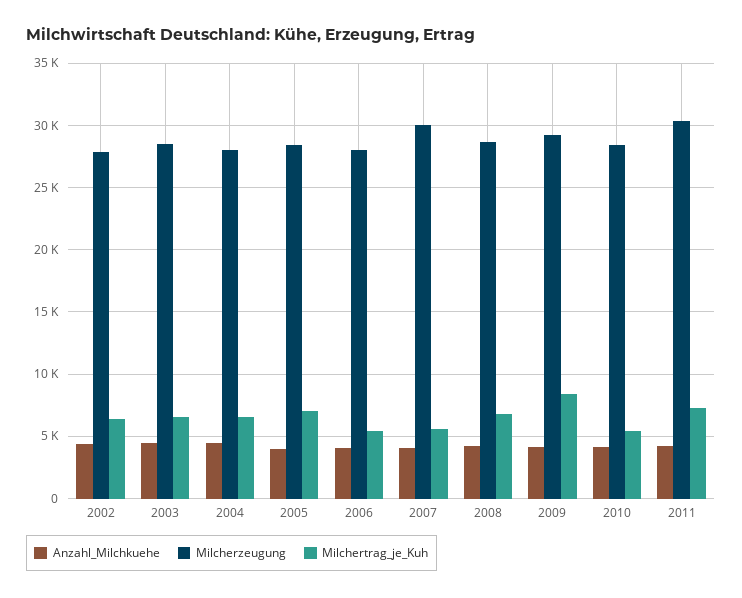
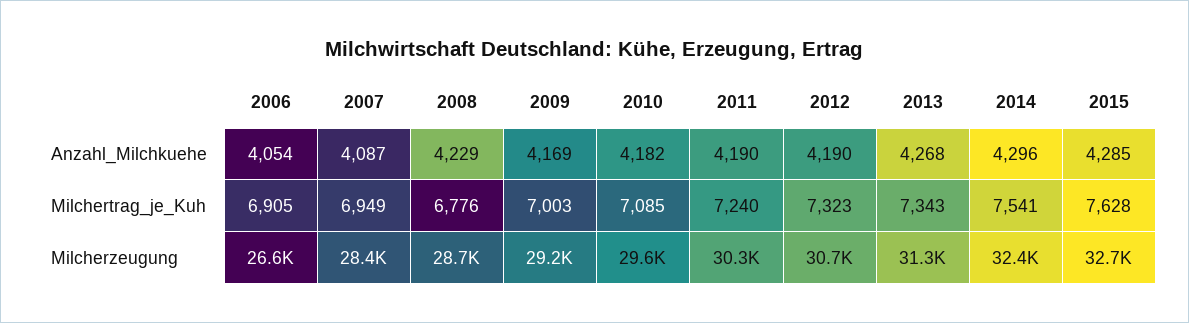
Anzahl_Milchkuehe, 2002: 4500 -> none
Milcherzeugung, 2002: 28000 -> none
Milchertrag_je_Kuh, 2002: 6500 -> none
Anzahl_Milchkuehe, 2003: 4500 -> none
Milcherzeugung, 2003: 28500 -> none
Milchertrag_je_Kuh, 2003: 6500 -> none
Anzahl_Milchkuehe, 2004: 4500 -> none
Milcherzeugung, 2004: 28000 -> none
Milchertrag_je_Kuh, 2004: 6500 -> none
Anzahl_Milchkuehe, 2005: 4000 -> none
Milcherzeugung, 2005: 28500 -> none
Milchertrag_je_Kuh, 2005: 7000 -> none
Milcherzeugung, 2006: 28000 -> 26600
Milchertrag_je_Kuh, 2006: 5500 -> 6905
Milcherzeugung, 2007: 30000 -> 28400
Milchertrag_je_Kuh, 2007: 5500 -> 6949
Milchertrag_je_Kuh, 2009: 8500 -> 7003
Milcherzeugung, 2010: 28500 -> 29600
Milchertrag_je_Kuh, 2010: 5500 -> 7085
Anzahl_Milchkuehe, 2012: none -> 4190
Anzahl_Milchkuehe, 2013: none -> 4268
Anzahl_Milchkuehe, 2014: none -> 4296
Anzahl_Milchkuehe, 2015: none -> 4285
Milchertrag_je_Kuh, 2012: none -> 7323
Milchertrag_je_Kuh, 2013: none -> 7343
Milchertrag_je_Kuh, 2014: none -> 7541
Milchertrag_je_Kuh, 2015: none -> 7628
Milcherzeugung, 2012: none -> 30700
Milcherzeugung, 2013: none -> 31300
Milcherzeugung, 2014: none -> 32400
Milcherzeugung, 2015: none -> 32700

